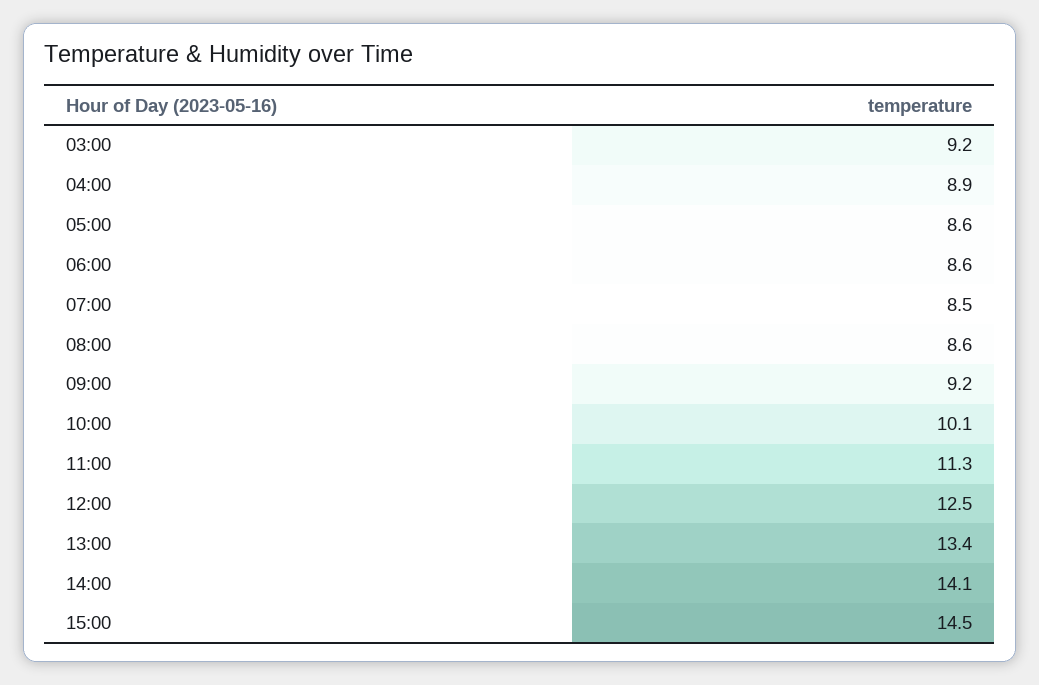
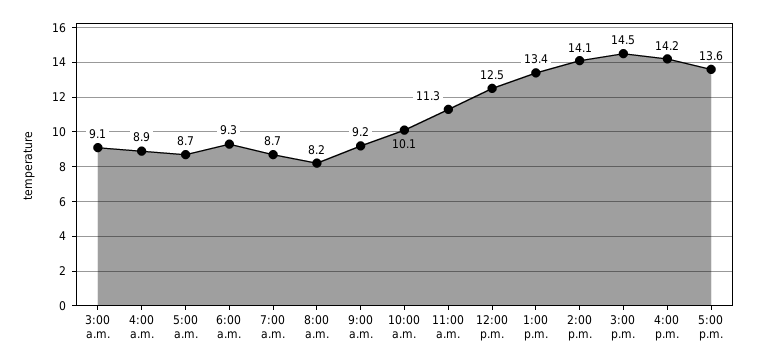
03:00: 9.2 -> 9.1
05:00: 8.6 -> 8.7
06:00: 8.6 -> 9.3
07:00: 8.5 -> 8.7
08:00: 8.6 -> 8.2
4:00 p.m.: none -> 14.2
5:00 p.m.: none -> 13.6

